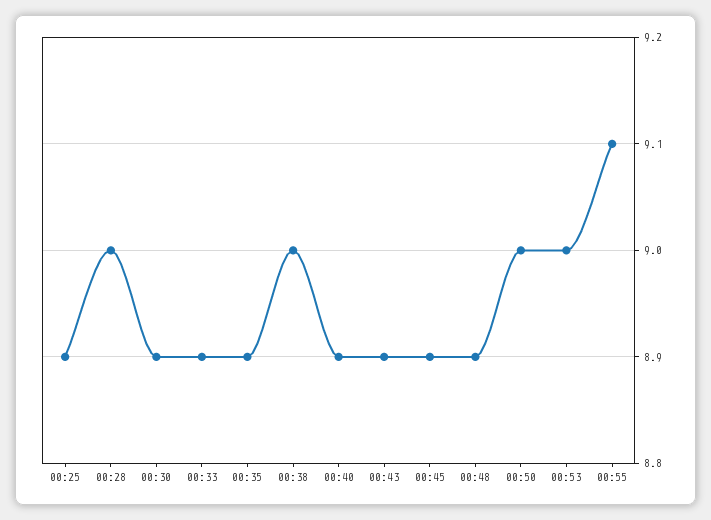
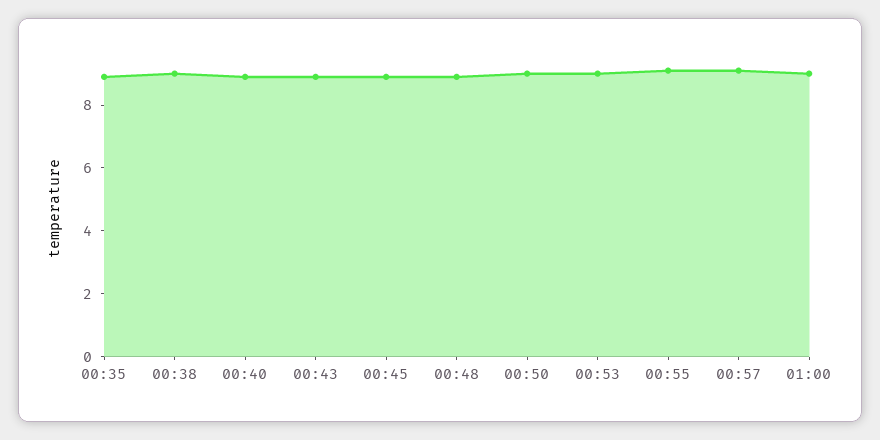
00:25: 8.9 -> none
00:28: 9 -> none
00:30: 8.9 -> none
00:33: 8.9 -> none
00:57: none -> 9
01:00: none -> 9

